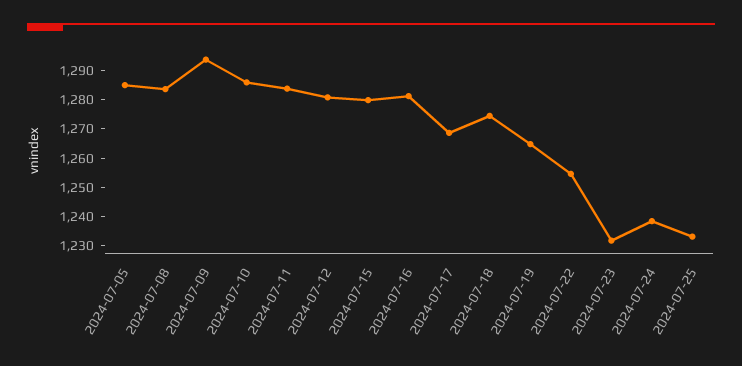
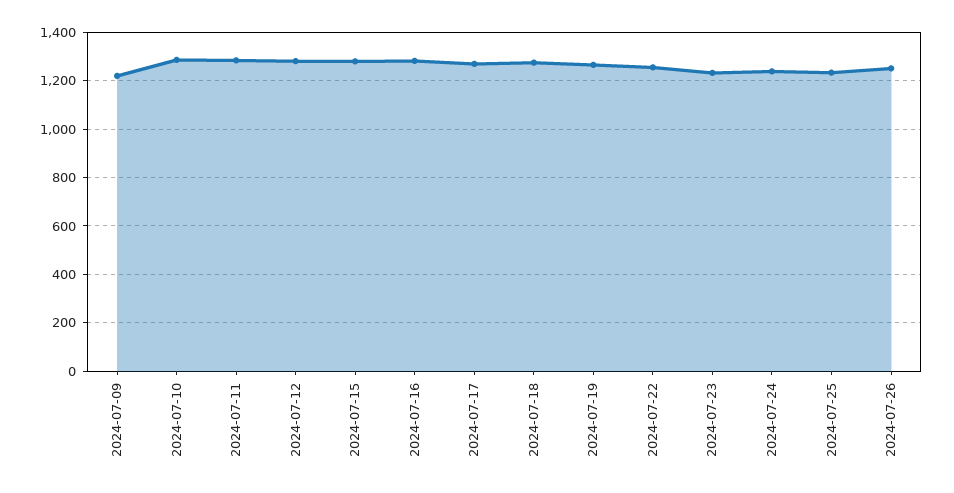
2024-07-05: 1285 -> none
2024-07-08: 1285 -> none
2024-07-09: 1295 -> 1225
2024-07-26: none -> 1250

